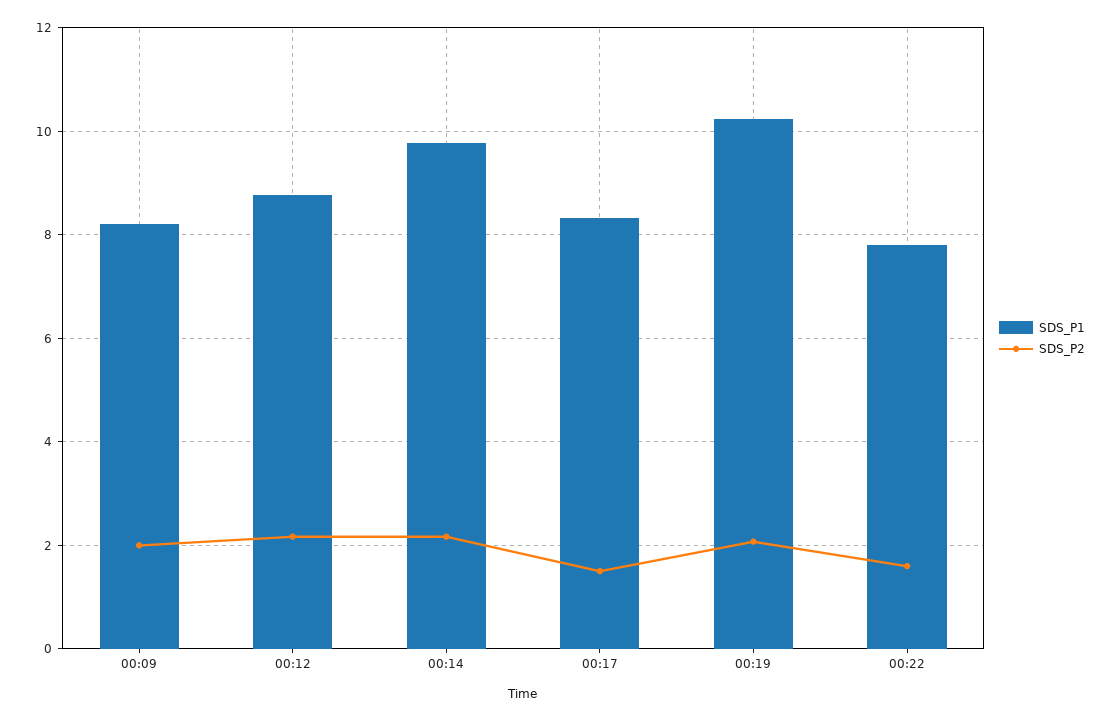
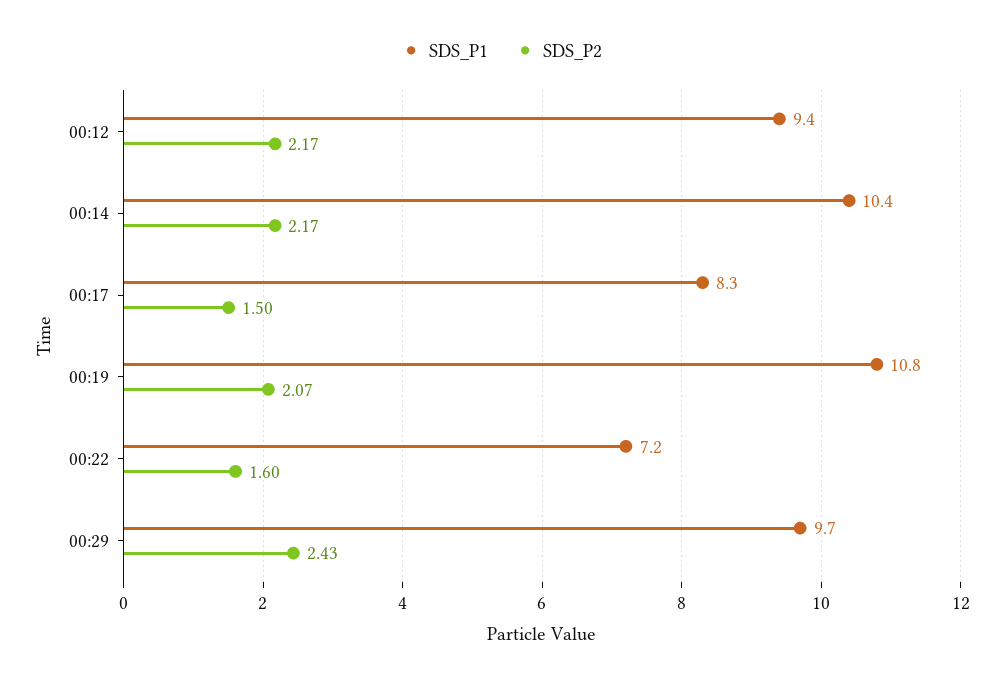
SDS_P1, 00:09: 8.2 -> none
SDS_P2, 00:09: 2 -> none
SDS_P1, 00:12: 8.8 -> 9.4
SDS_P1, 00:14: 9.8 -> 10.4
SDS_P1, 00:19: 10.2 -> 10.8
SDS_P1, 00:22: 7.8 -> 7.2
SDS_P1, 00:29: none -> 9.7
SDS_P2, 00:29: none -> 2.43

